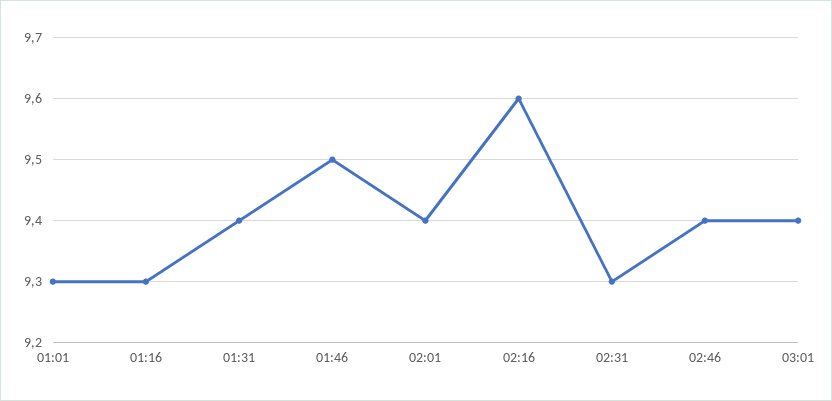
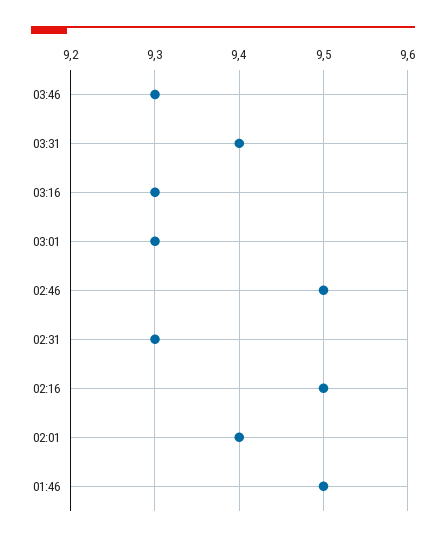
01:01: 9.3 -> none
01:16: 9.3 -> none
01:31: 9.4 -> none
02:16: 9.6 -> 9.5
02:46: 9.4 -> 9.5
03:01: 9.4 -> 9.3
03:46: none -> 9.3
03:31: none -> 9.4
03:16: none -> 9.3

